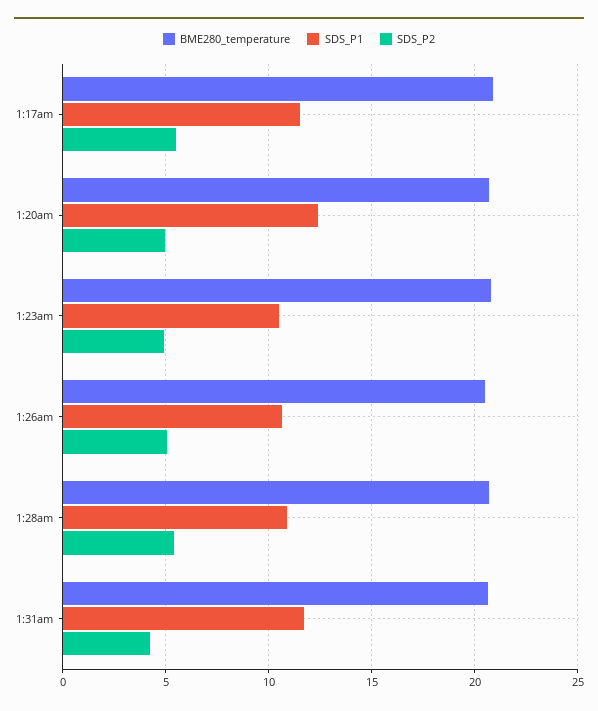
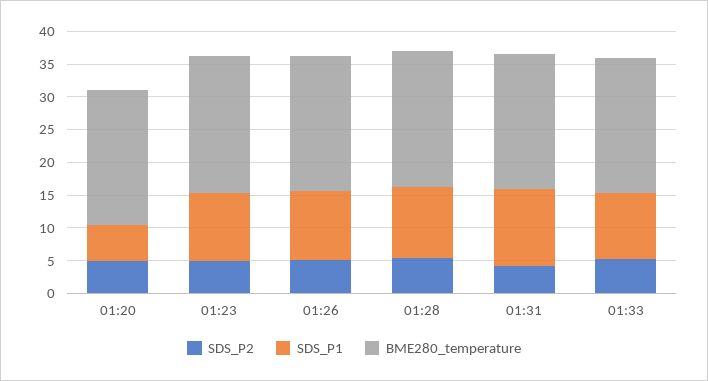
BME280_temperature, 1:17am: 21 -> none
SDS_P1, 1:17am: 11.5 -> none
SDS_P2, 1:17am: 5.5 -> none
SDS_P1, 1:20am: 12.5 -> 5
SDS_P2, 01:33: none -> 5
SDS_P1, 01:33: none -> 10
BME280_temperature, 01:33: none -> 20

